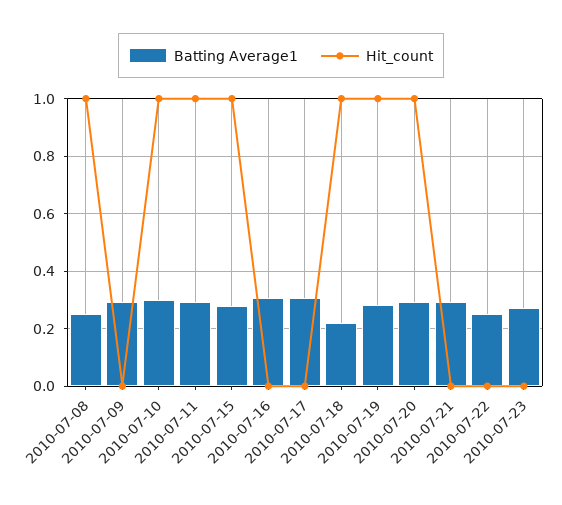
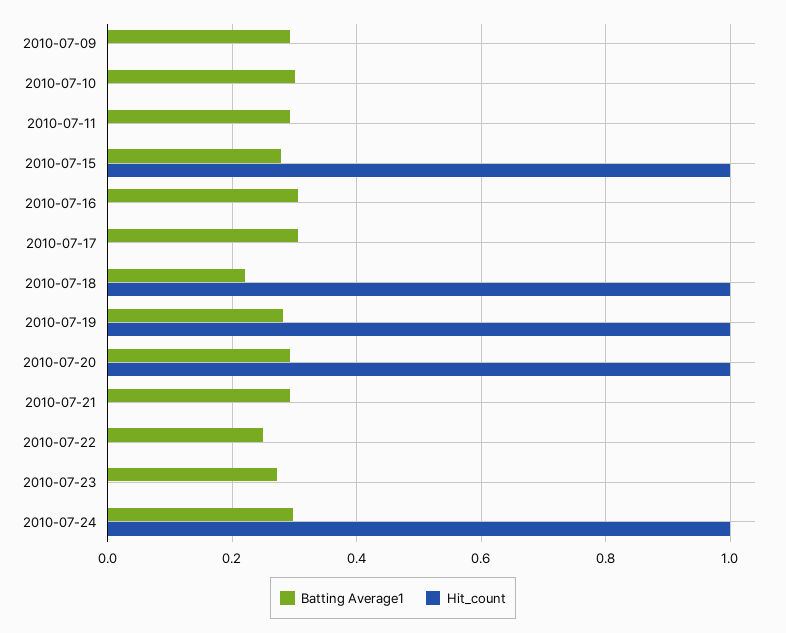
Batting Average1, 2010-07-08: 0.25 -> none
Hit_count, 2010-07-08: 1 -> none
Hit_count, 2010-07-10: 1 -> 0
Hit_count, 2010-07-11: 1 -> 0
Batting Average1, 2010-07-24: none -> 0.3
Hit_count, 2010-07-24: none -> 1

